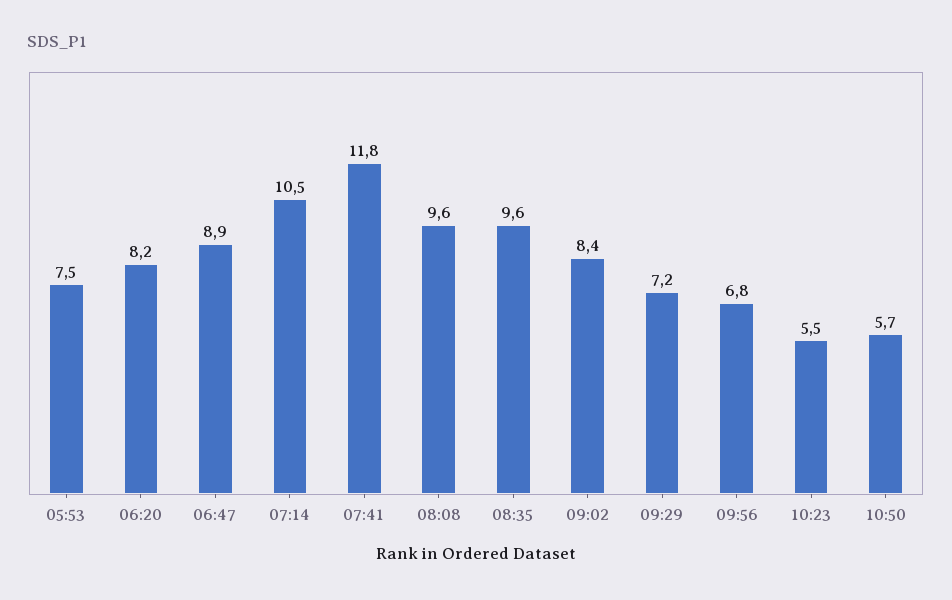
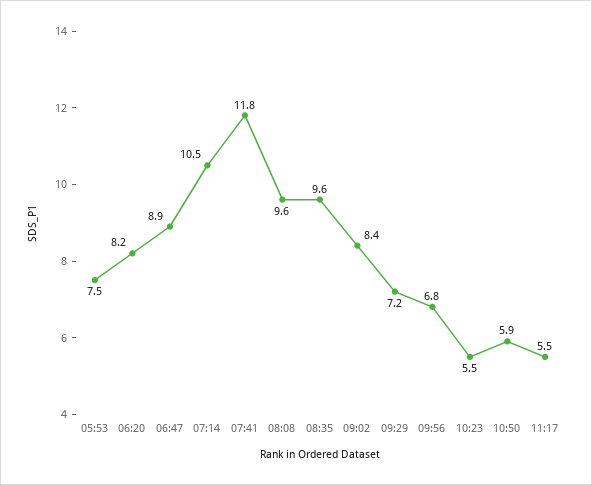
10:50: 5.7 -> 5.9
11:17: none -> 5.5

